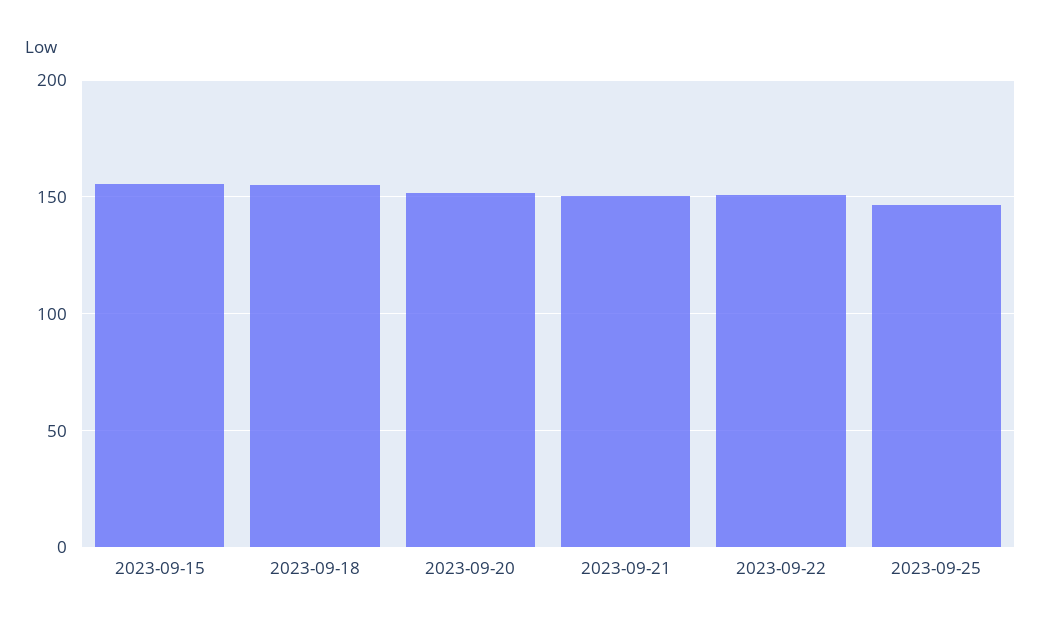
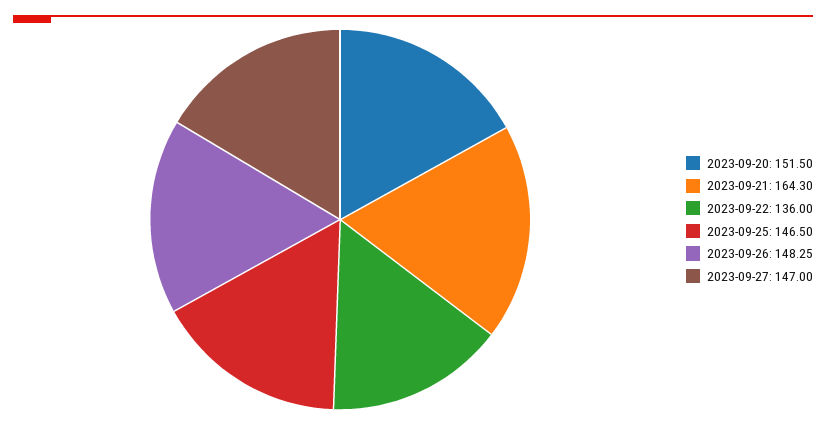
2023-09-15: 155 -> none
2023-09-18: 155 -> none
2023-09-21: 150 -> 164.3
2023-09-22: 150 -> 136
2023-09-26: none -> 148.25
2023-09-27: none -> 147

